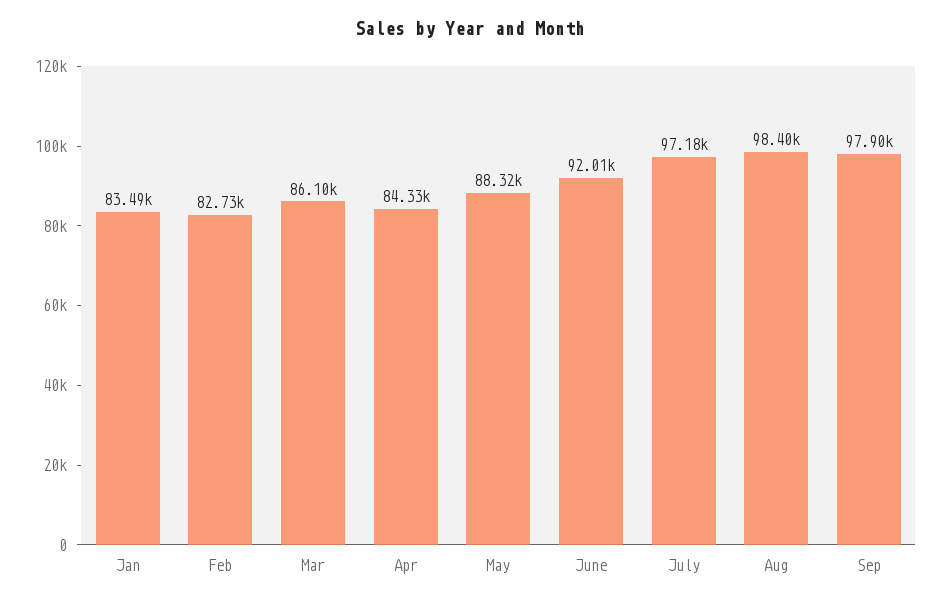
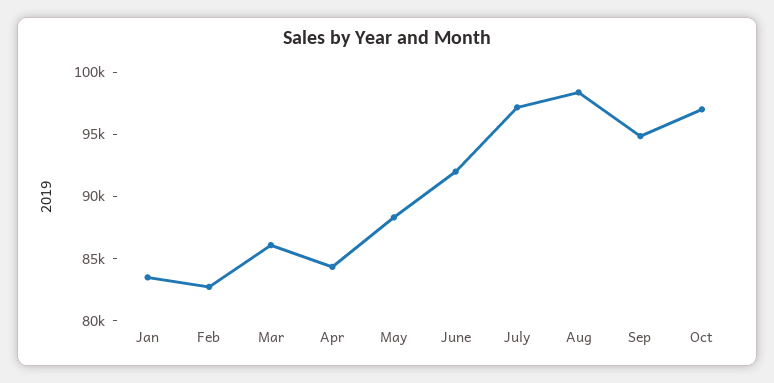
Sep: 97900 -> 95000
Oct: none -> 97000

